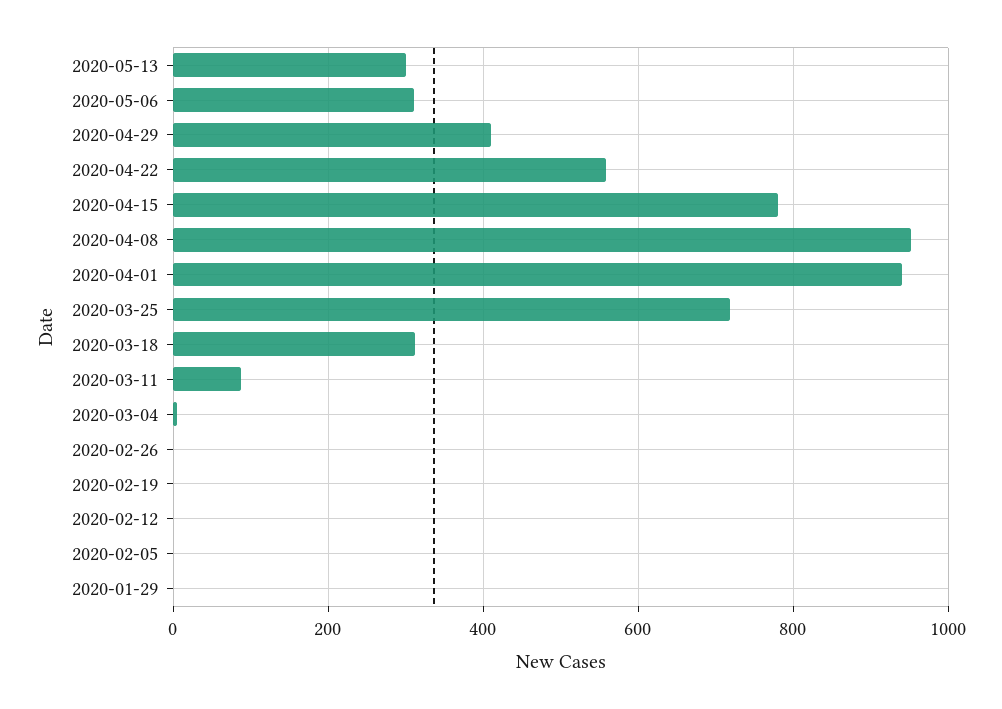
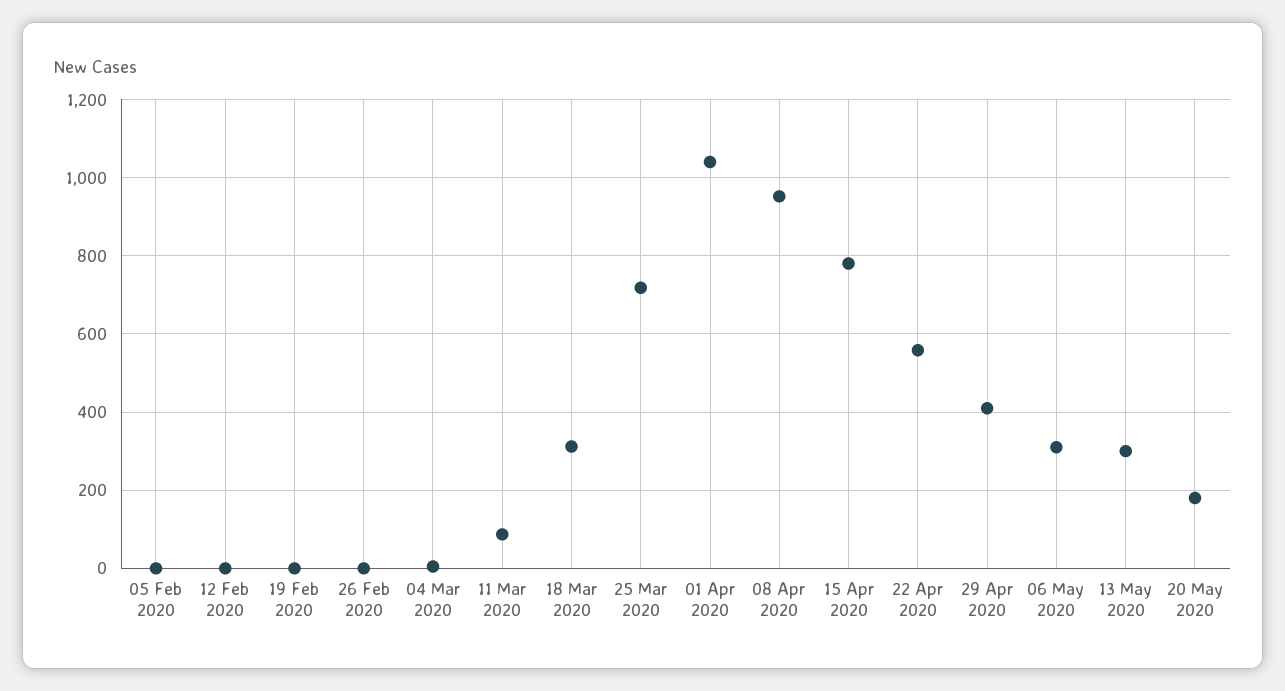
2020-04-01: 940 -> 1040
2020-01-29: 0 -> none
20 May 2020: none -> 180

